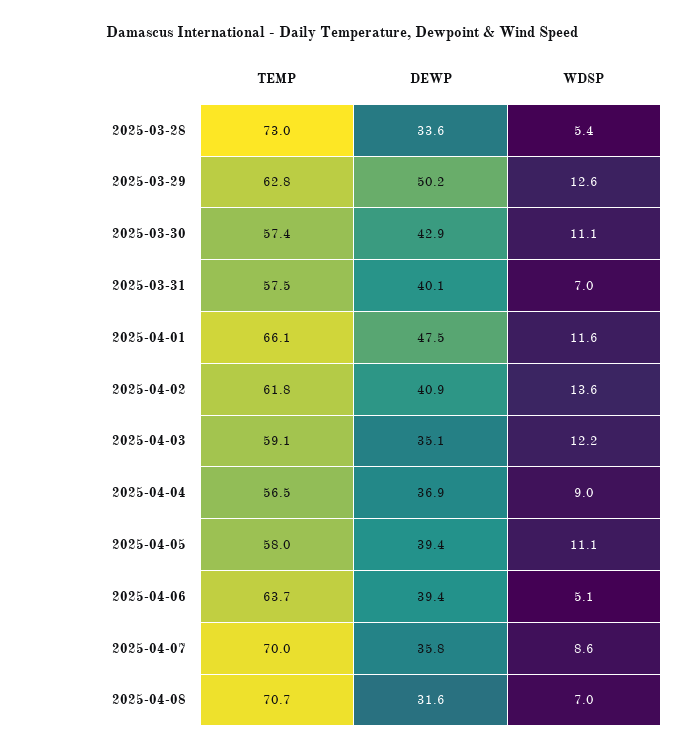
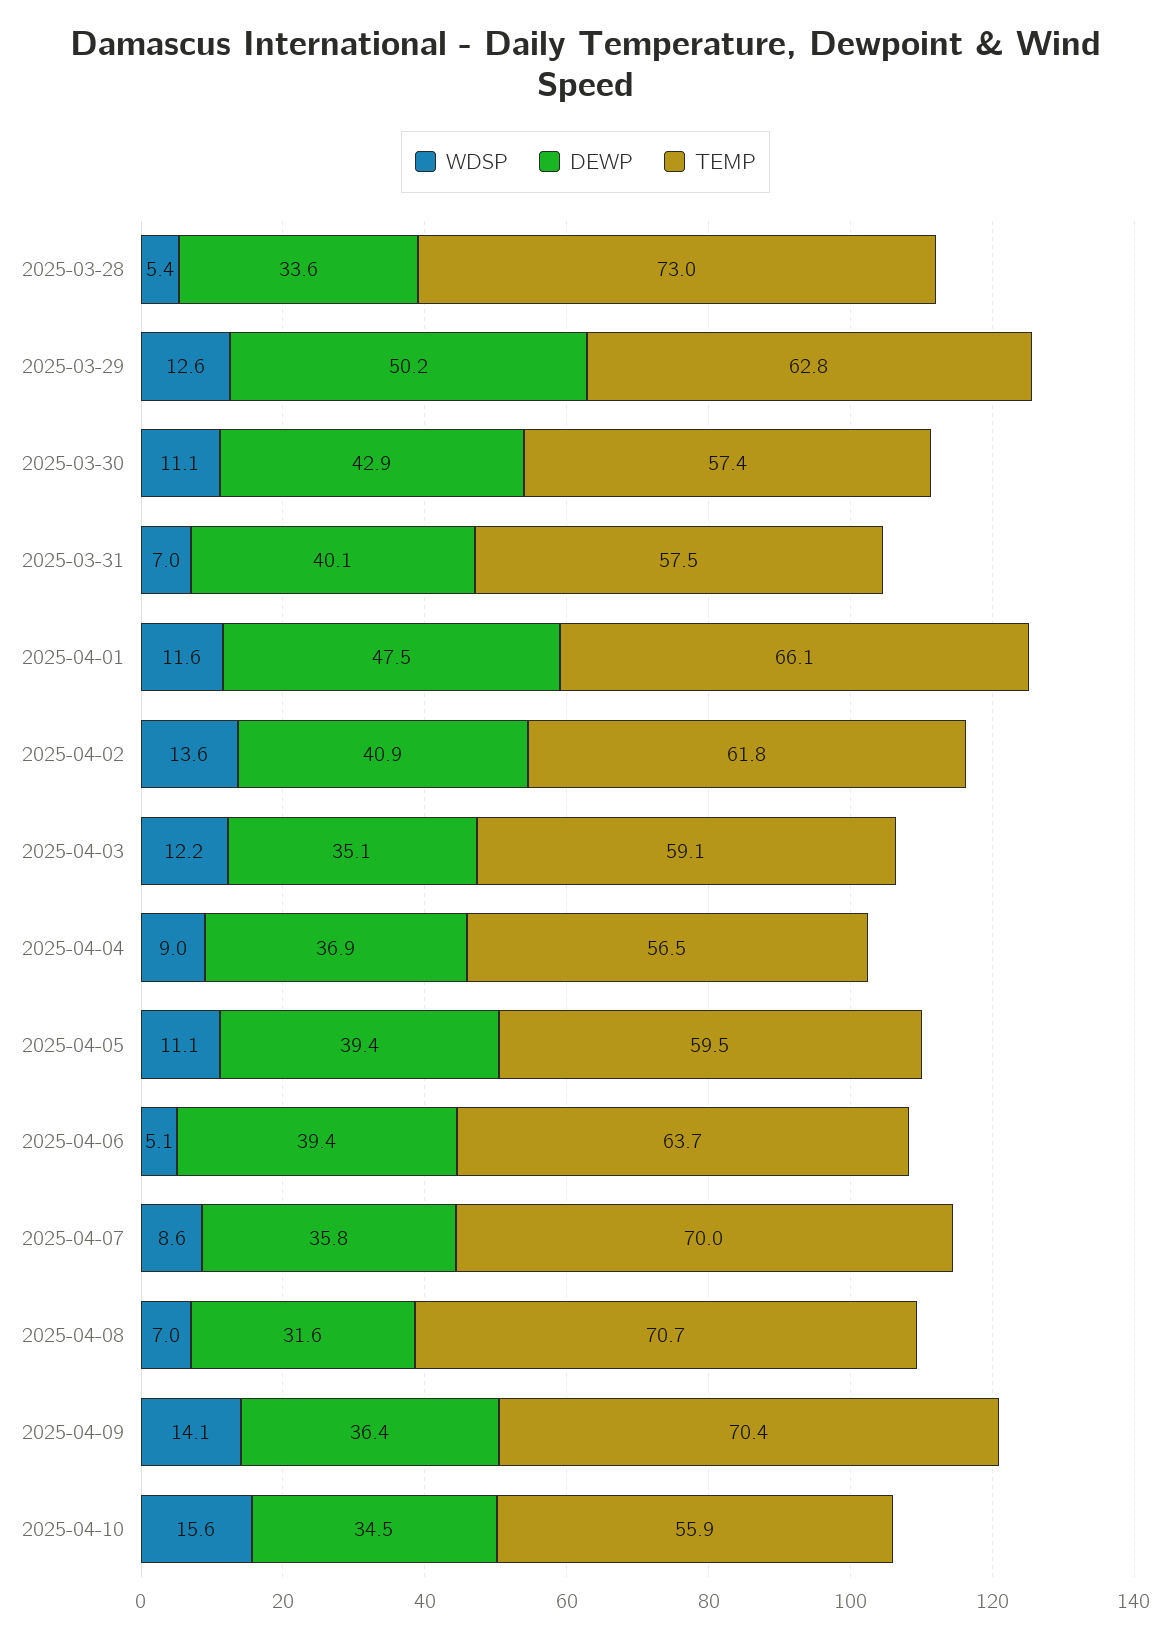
TEMP, 2025-04-05: 58 -> 59.5
WDSP, 2025-04-09: none -> 14.1
DEWP, 2025-04-09: none -> 36.4
TEMP, 2025-04-09: none -> 70.4
WDSP, 2025-04-10: none -> 15.6
DEWP, 2025-04-10: none -> 34.5
TEMP, 2025-04-10: none -> 55.9

